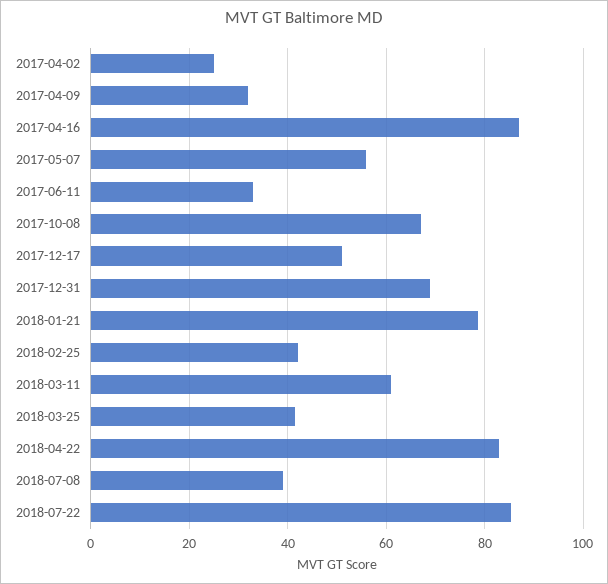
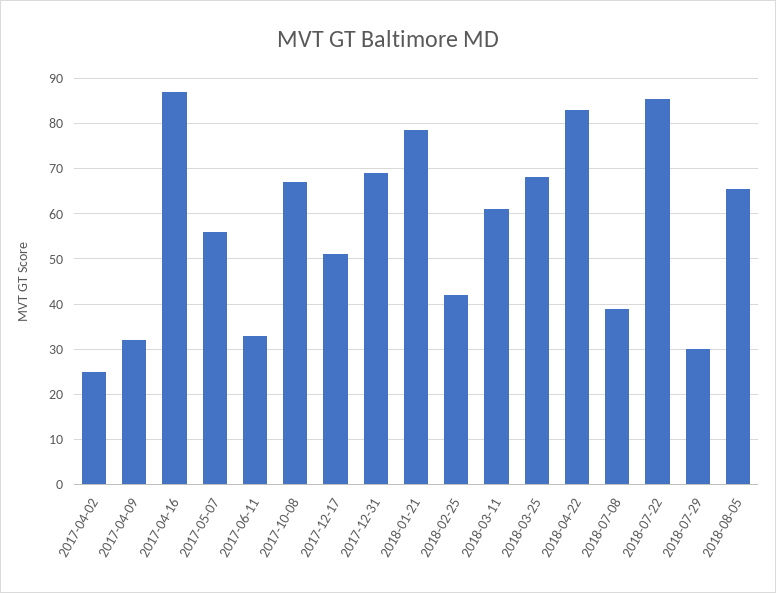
2018-03-25: 42 -> 68
2018-07-29: none -> 30
2018-08-05: none -> 66

